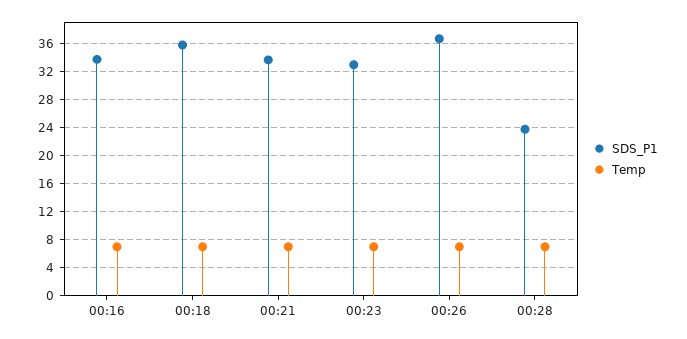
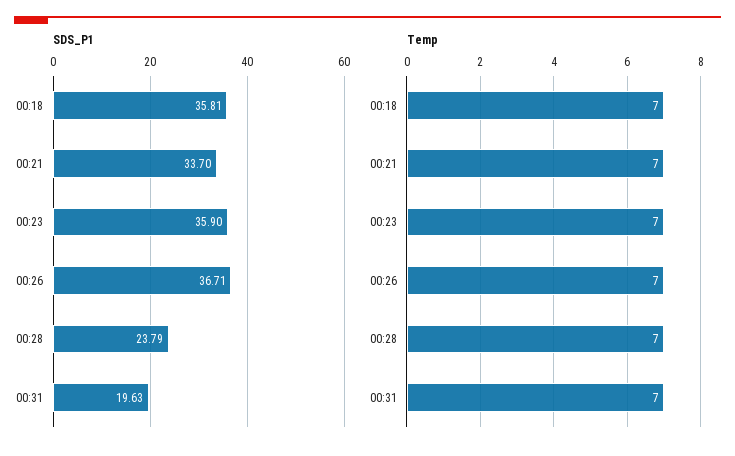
SDS_P1, 00:16: 34 -> none
Temp, 00:16: 7 -> none
SDS_P1, 00:23: 33 -> 35.9
SDS_P1, 00:31: none -> 19.63
Temp, 00:31: none -> 7

